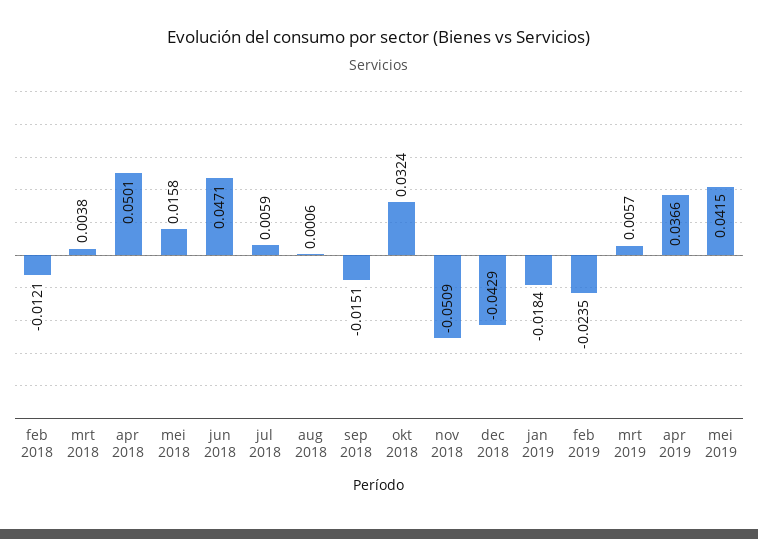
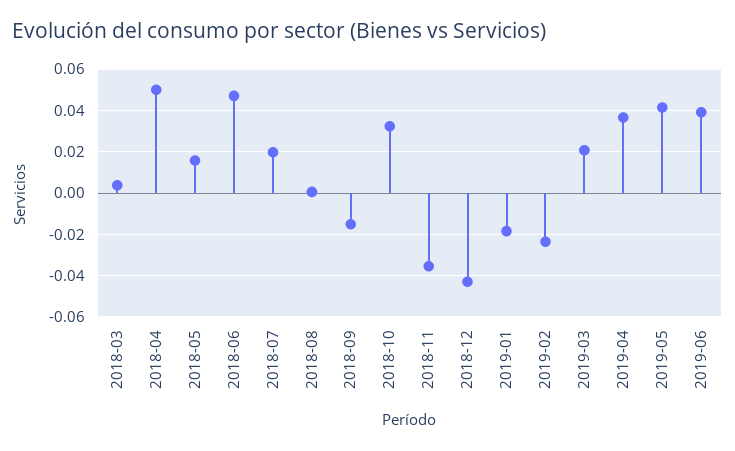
feb 2018: -0.0121 -> none
jul 2018: 0.0059 -> 0.02
nov 2018: -0.0509 -> -0.035
mrt 2019: 0.0057 -> 0.02
2019-06: none -> 0.04

